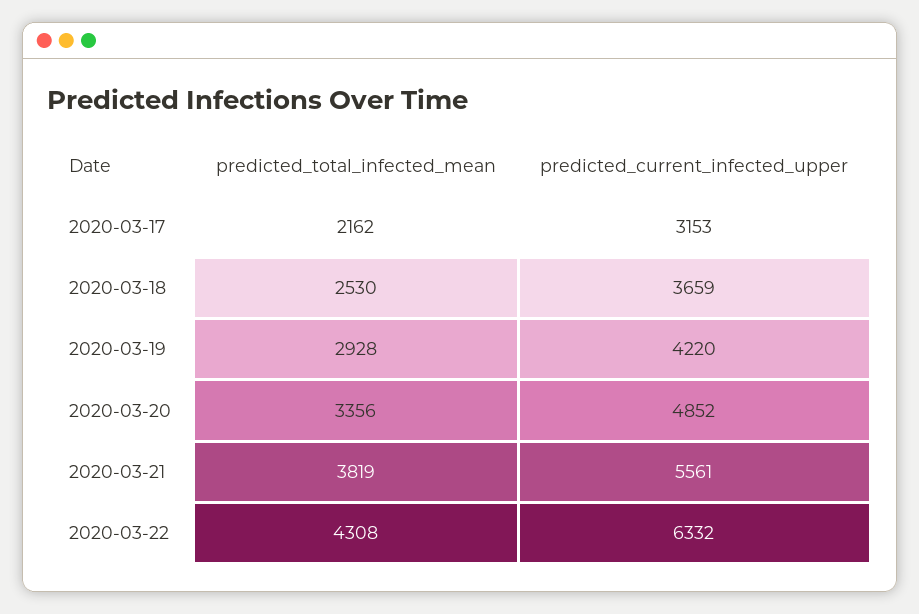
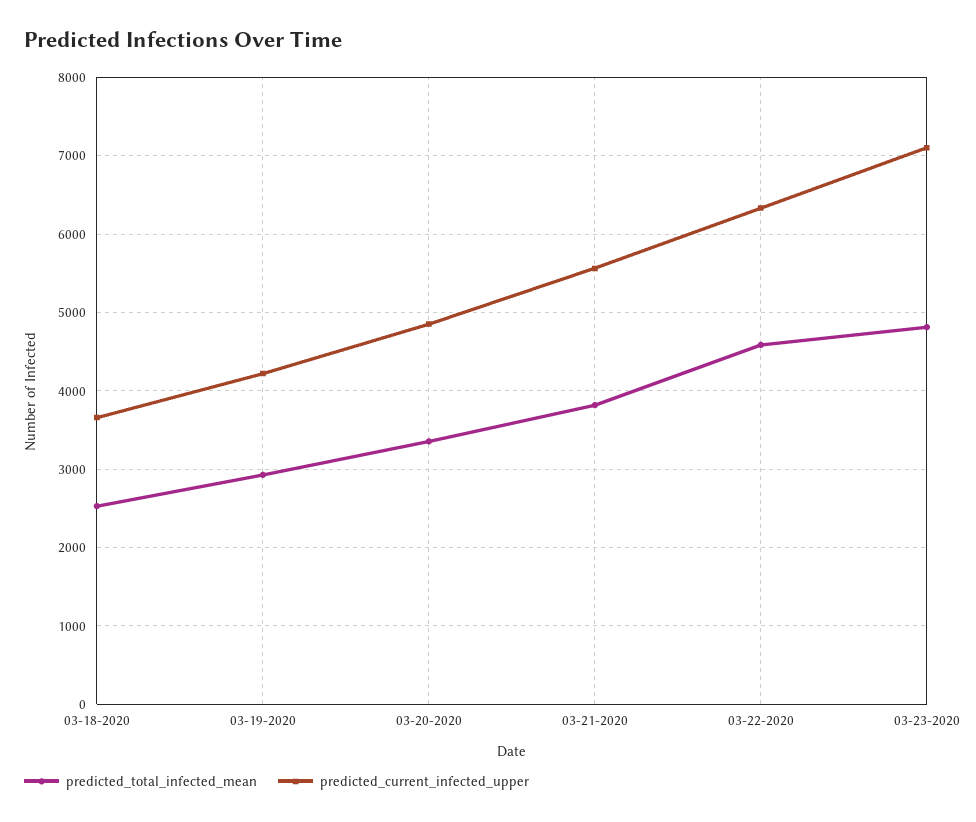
predicted_total_infected_mean, 2020-03-17: 2162 -> none
predicted_current_infected_upper, 2020-03-17: 3153 -> none
predicted_total_infected_mean, 2020-03-22: 4308 -> 4600
predicted_total_infected_mean, 03-23-2020: none -> 4800
predicted_current_infected_upper, 03-23-2020: none -> 7100

